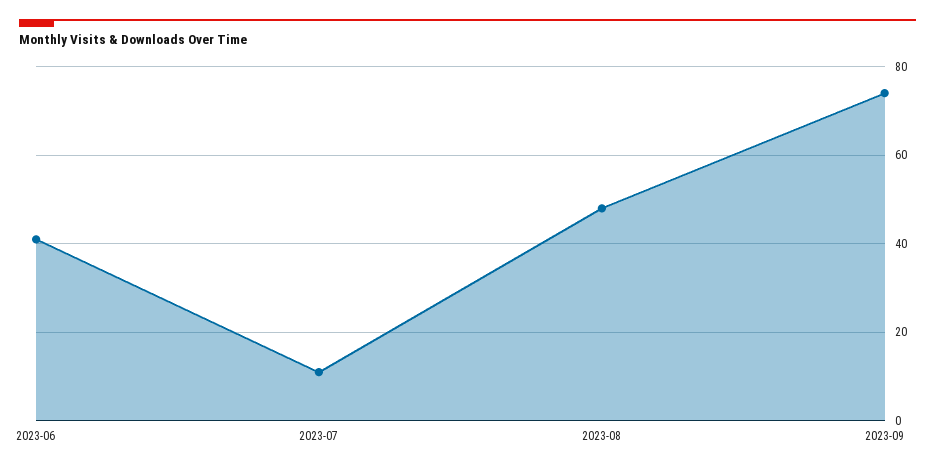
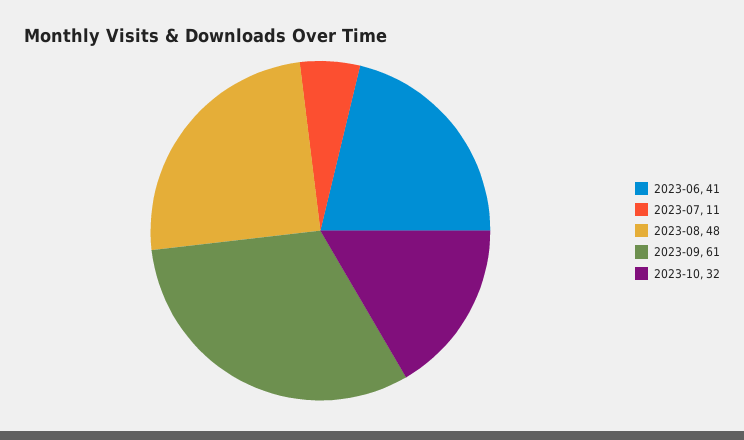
2023-09: 75 -> 61
2023-10: none -> 32

